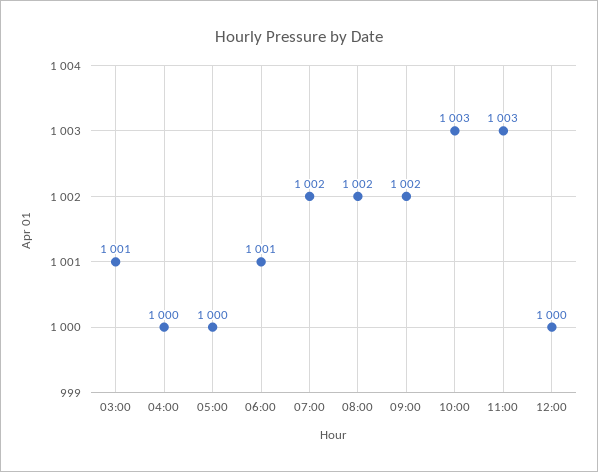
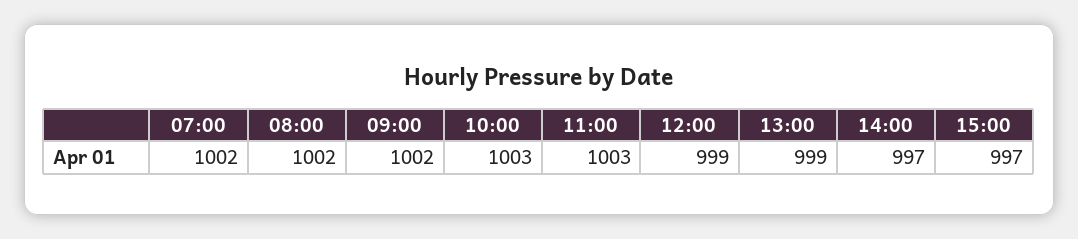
03:00: 1001 -> none
04:00: 1000 -> none
05:00: 1000 -> none
06:00: 1001 -> none
12:00: 1000 -> 999
13:00: none -> 999
14:00: none -> 997
15:00: none -> 997

